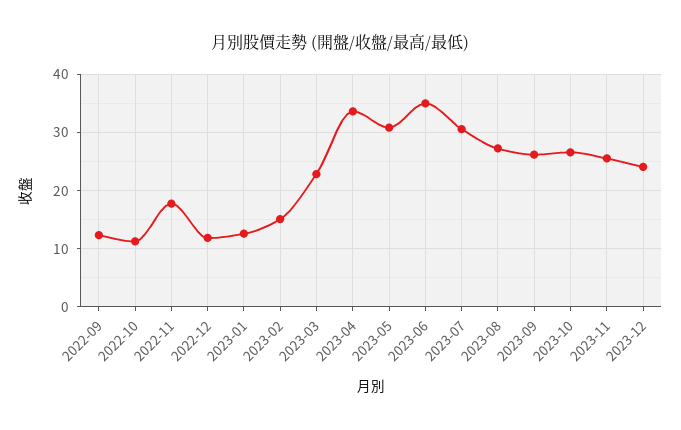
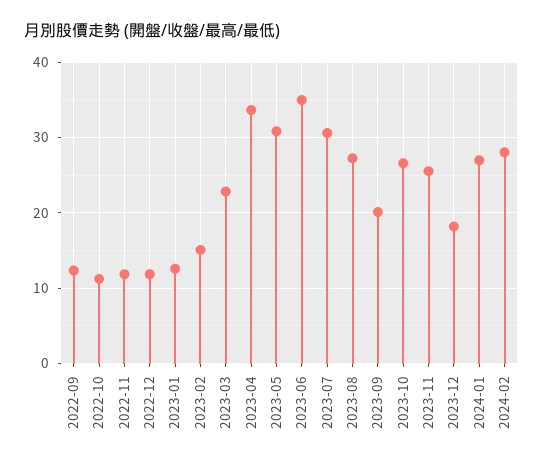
2022-11: 18 -> 12
2023-09: 26 -> 20
2023-12: 24 -> 18
2024-01: none -> 27
2024-02: none -> 28

